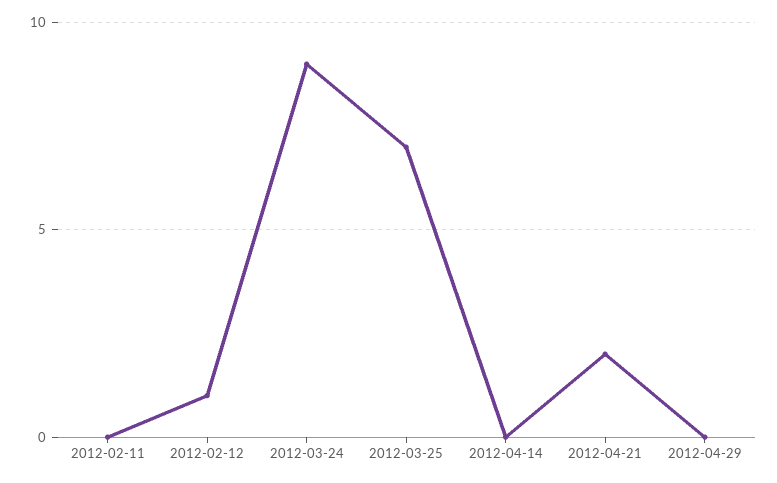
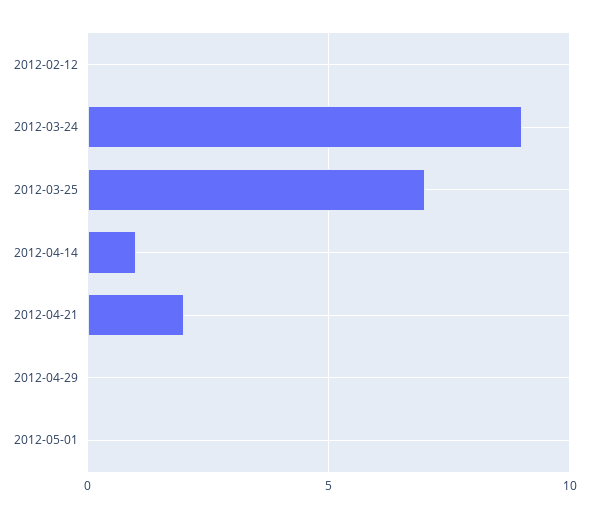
2012-02-11: 0 -> none
2012-02-12: 1 -> 0
2012-04-14: 0 -> 1
2012-05-01: none -> 0

